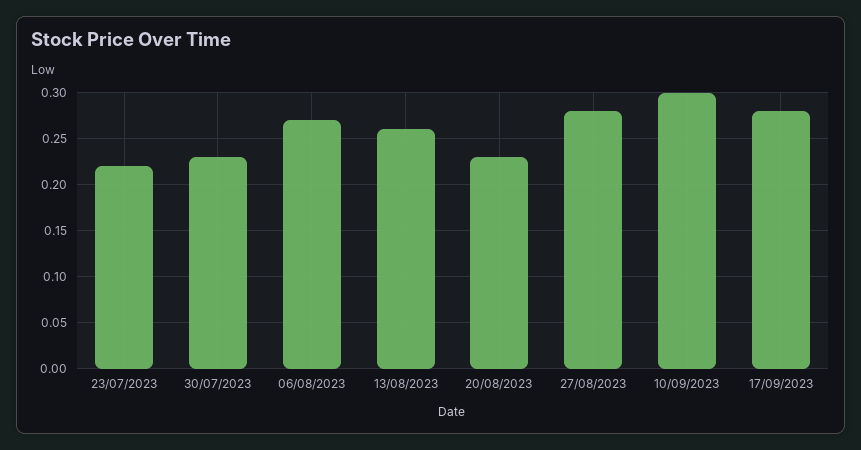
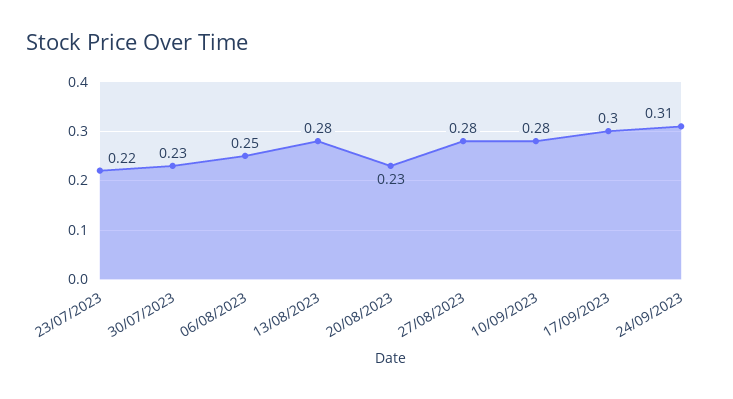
06/08/2023: 0.27 -> 0.25
13/08/2023: 0.26 -> 0.28
10/09/2023: 0.3 -> 0.28
17/09/2023: 0.28 -> 0.3
24/09/2023: none -> 0.31

